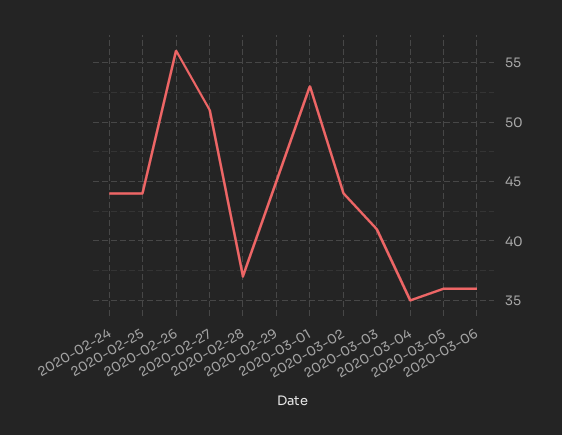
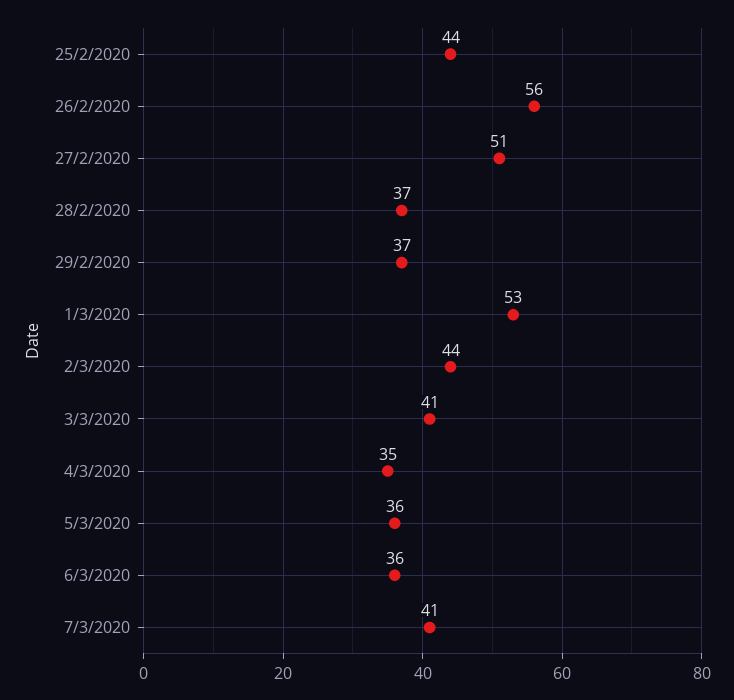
2020-02-24: 44 -> none
2020-02-29: 45 -> 37
7/3/2020: none -> 41

